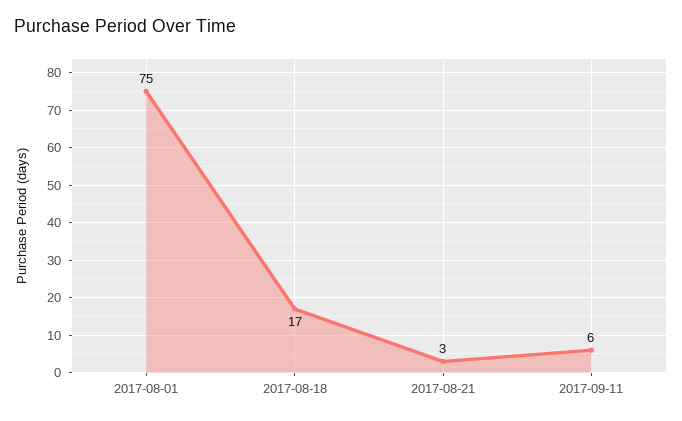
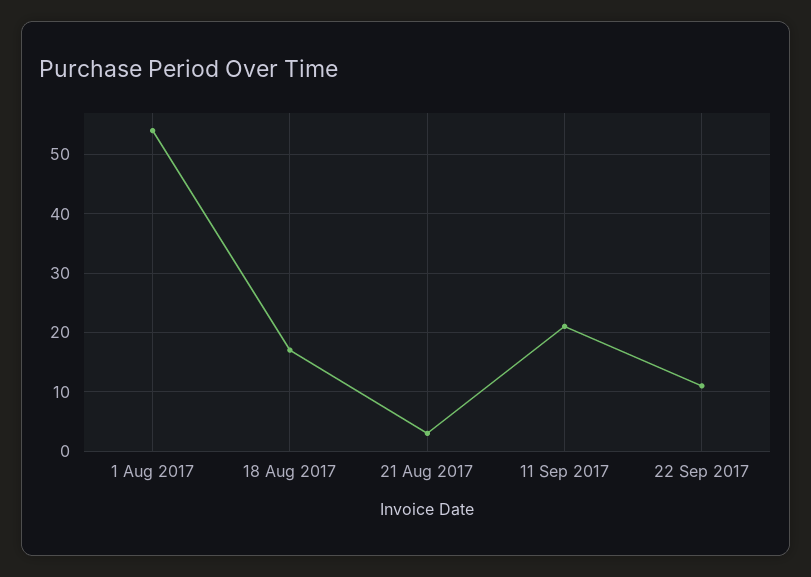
2017-08-01: 75 -> 55
2017-09-11: 6 -> 20
22 Sep 2017: none -> 10

